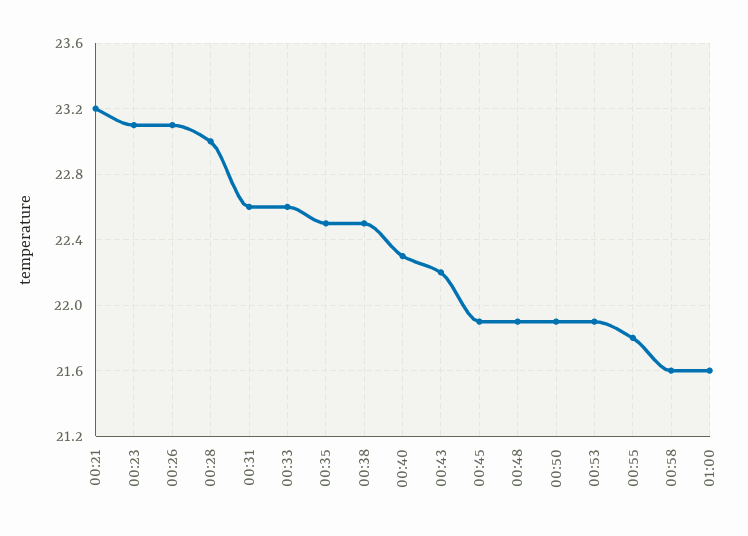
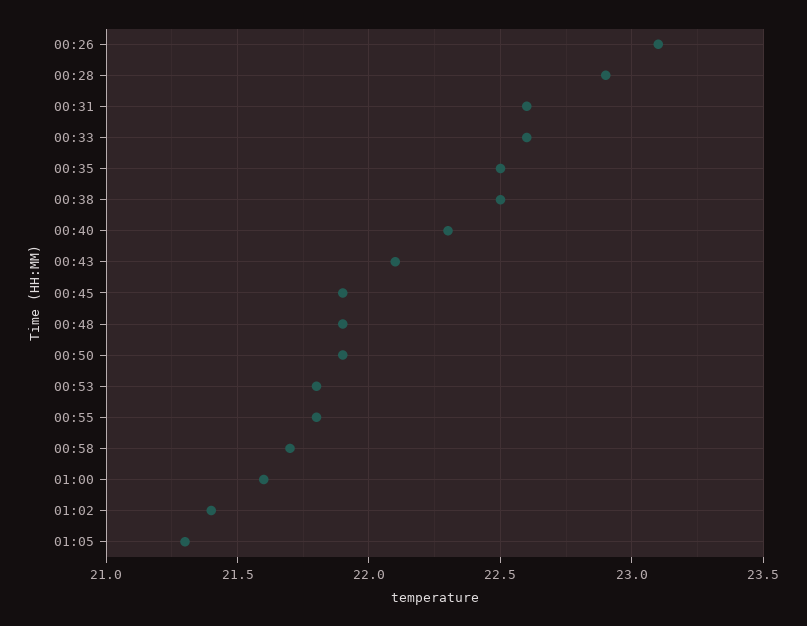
00:21: 23.2 -> none
00:23: 23.1 -> none
00:28: 23 -> 22.9
00:43: 22.2 -> 22.1
00:53: 21.9 -> 21.8
00:58: 21.6 -> 21.7
01:02: none -> 21.4
01:05: none -> 21.3

